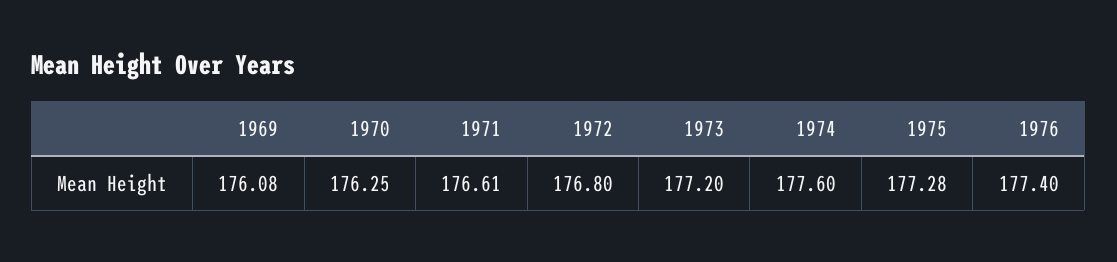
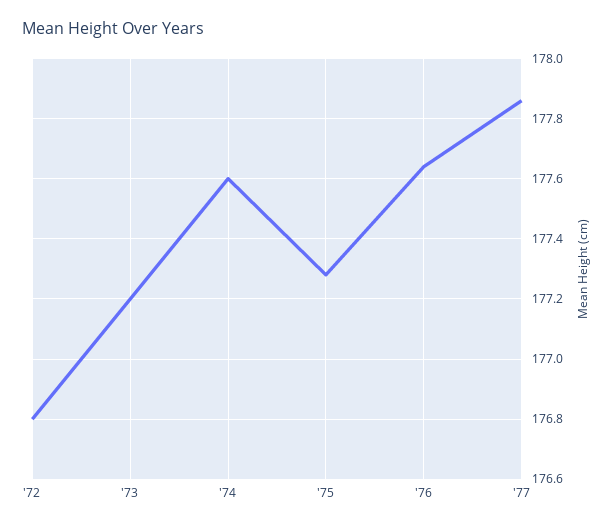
1969: 176.08 -> none
1970: 176.25 -> none
1971: 176.61 -> none
1976: 177.4 -> 177.65
'77: none -> 177.85

